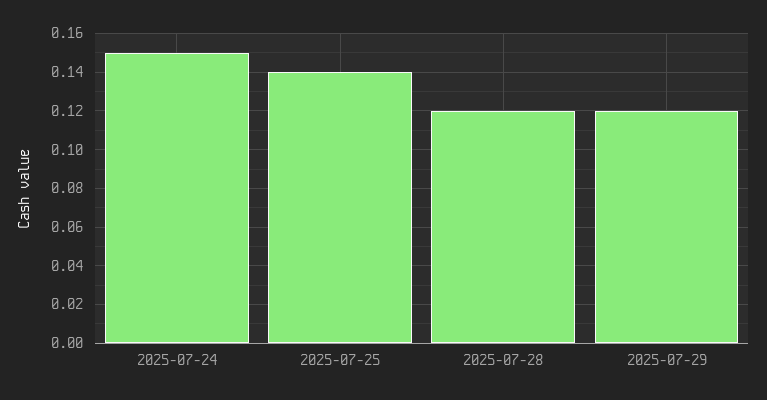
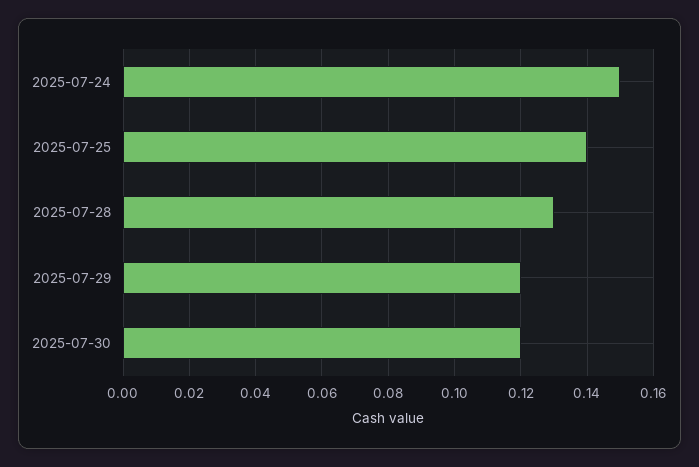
2025-07-28: 0.12 -> 0.13
2025-07-30: none -> 0.12

